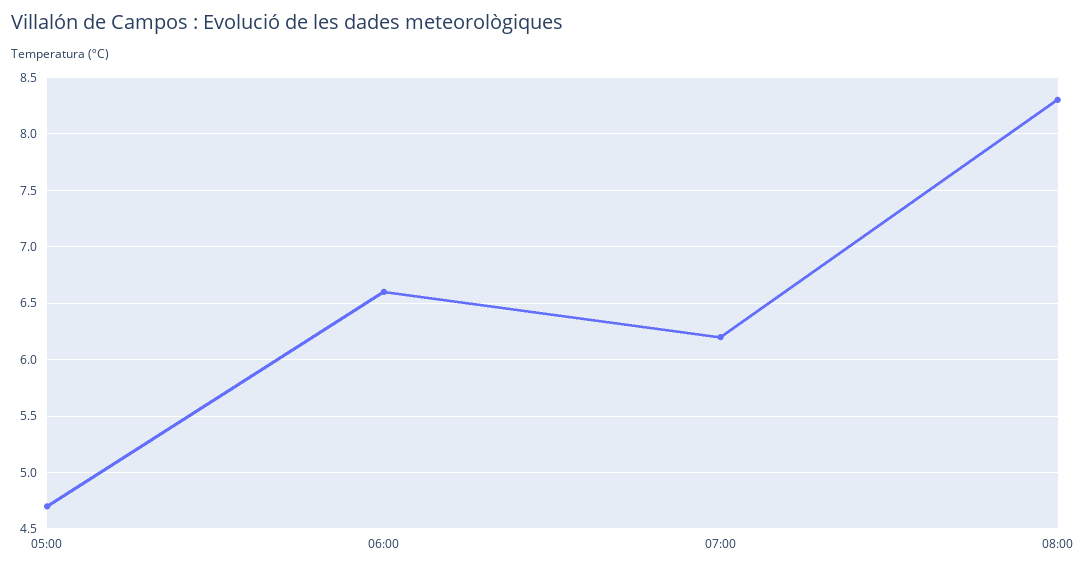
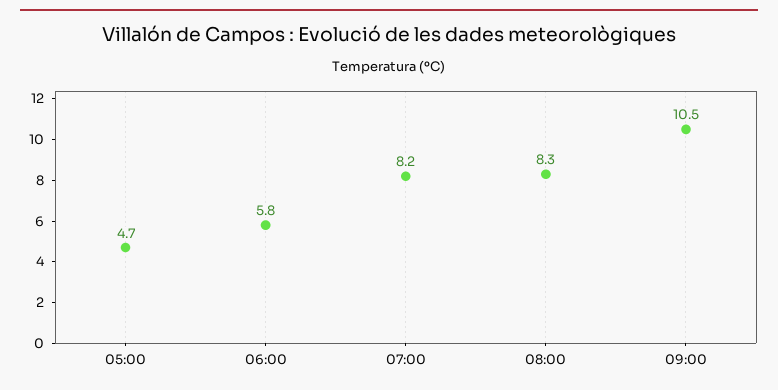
06:00: 6.6 -> 5.8
07:00: 6.2 -> 8.2
09:00: none -> 10.5

